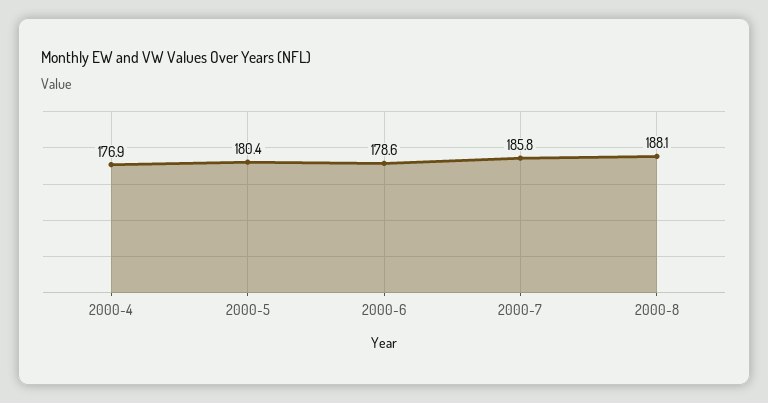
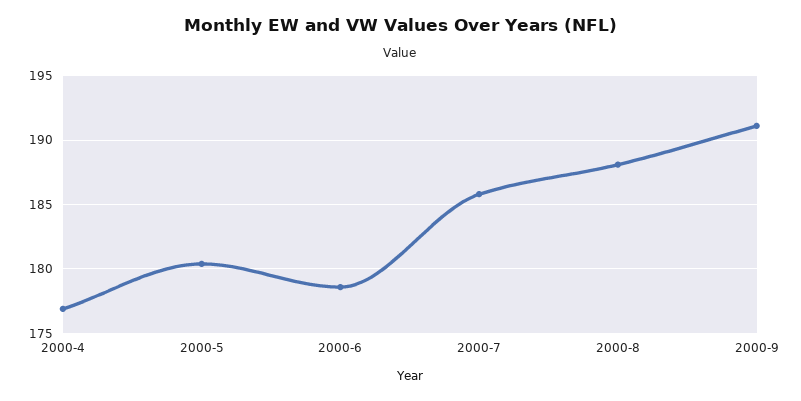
2000-9: none -> 191

